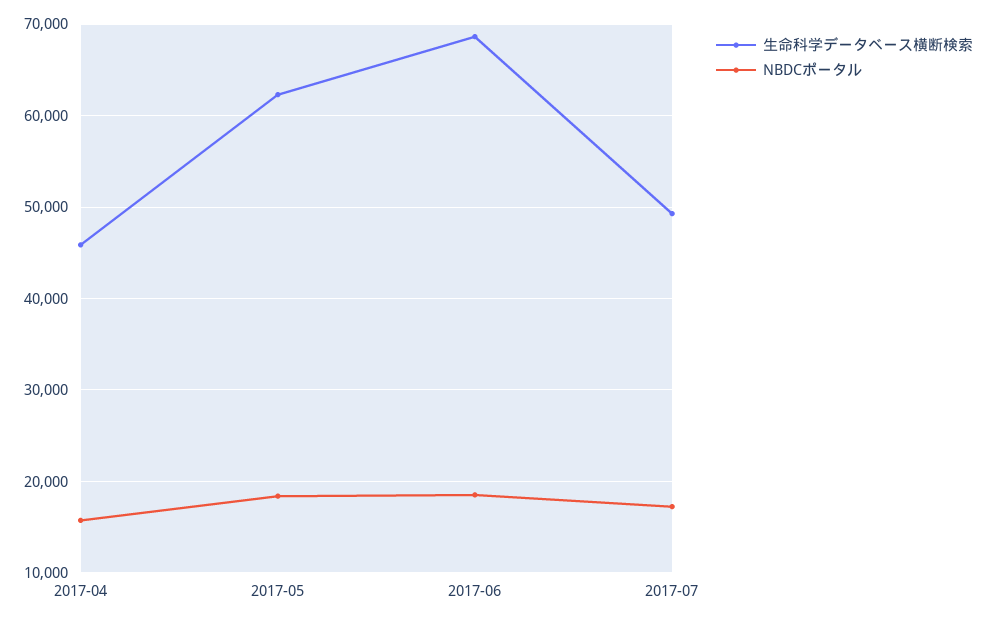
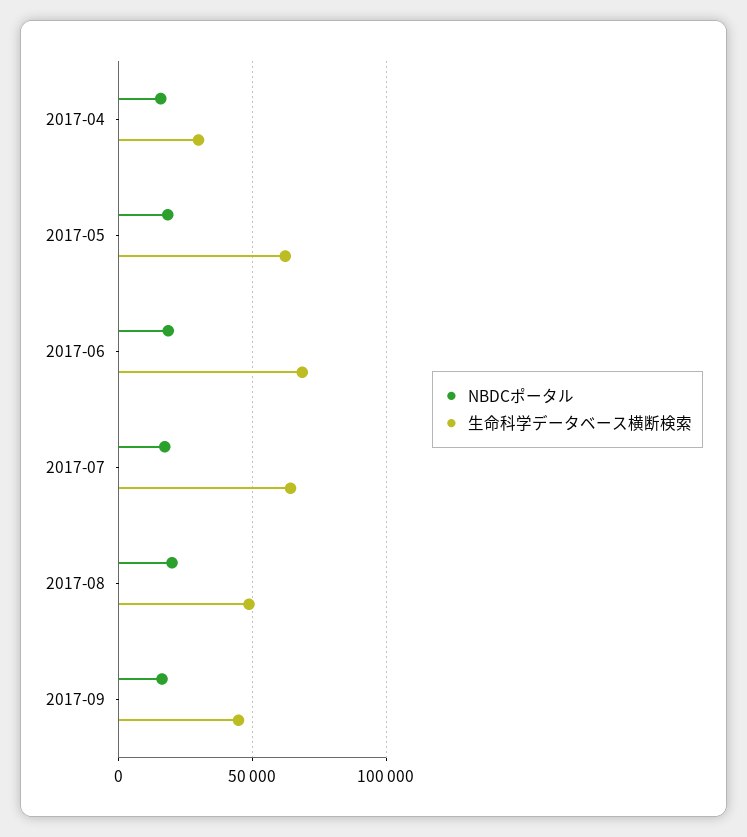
生命科学データベース横断検索, 2017-04: 46000 -> 30000
生命科学データベース横断検索, 2017-07: 49000 -> 65000
NBDCポータル, 2017-08: none -> 20000
生命科学データベース横断検索, 2017-08: none -> 50000
NBDCポータル, 2017-09: none -> 15000
生命科学データベース横断検索, 2017-09: none -> 45000

